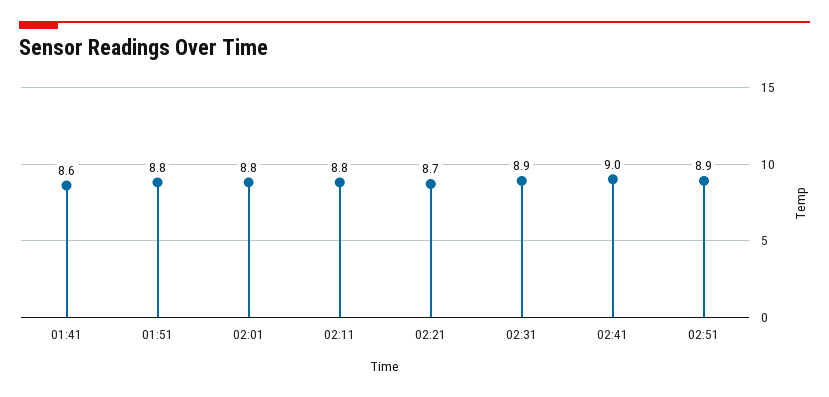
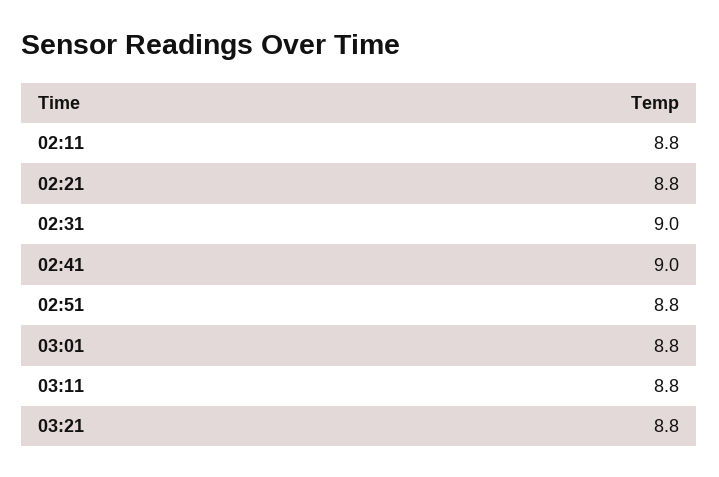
01:41: 8.6 -> none
01:51: 8.8 -> none
02:01: 8.8 -> none
02:21: 8.7 -> 8.8
02:31: 8.9 -> 9
02:51: 8.9 -> 8.8
03:01: none -> 8.8
03:11: none -> 8.8
03:21: none -> 8.8

